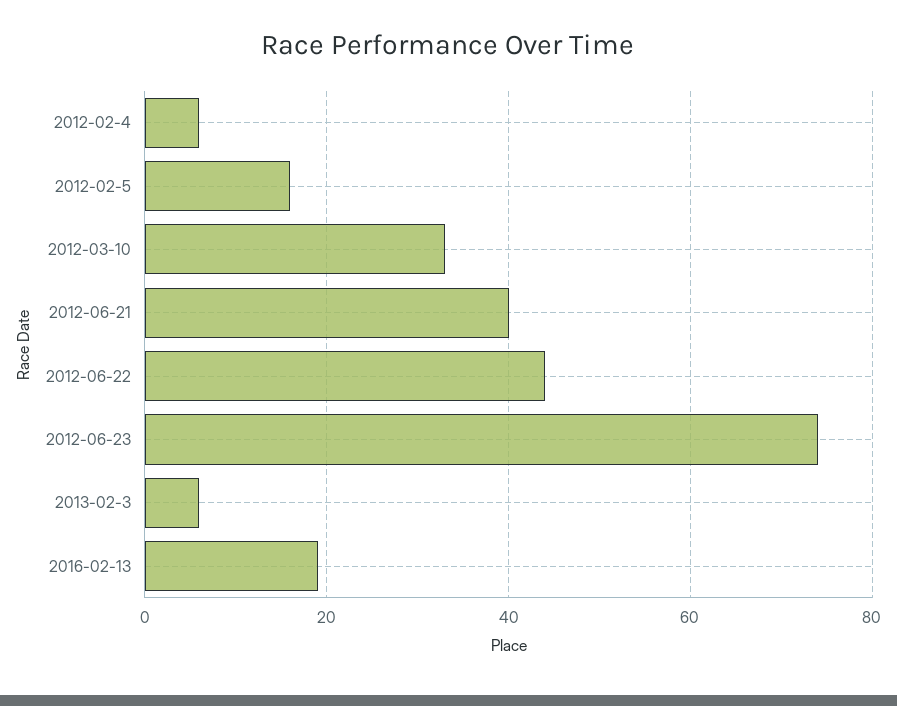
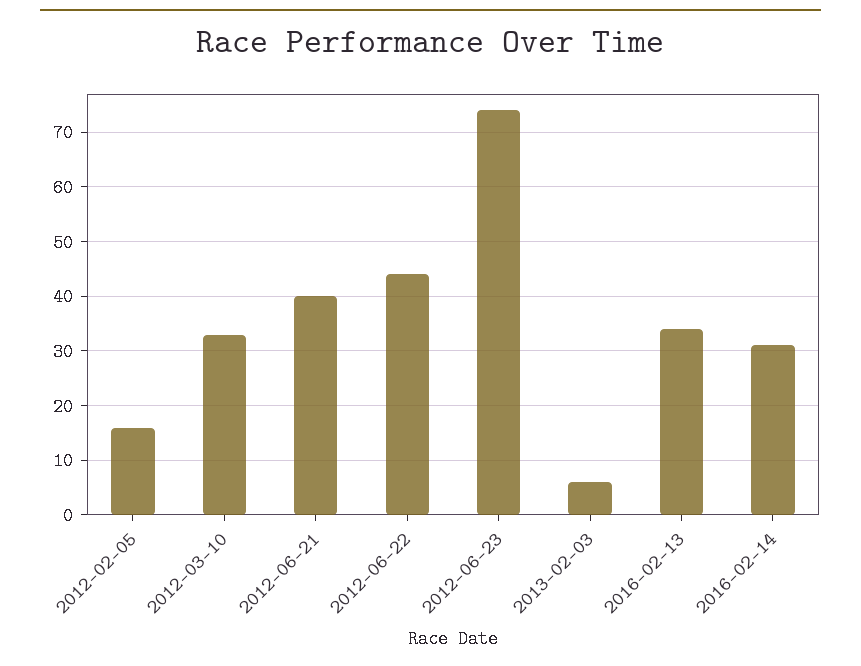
2012-02-4: 5 -> none
2016-02-13: 20 -> 35
2016-02-14: none -> 30

